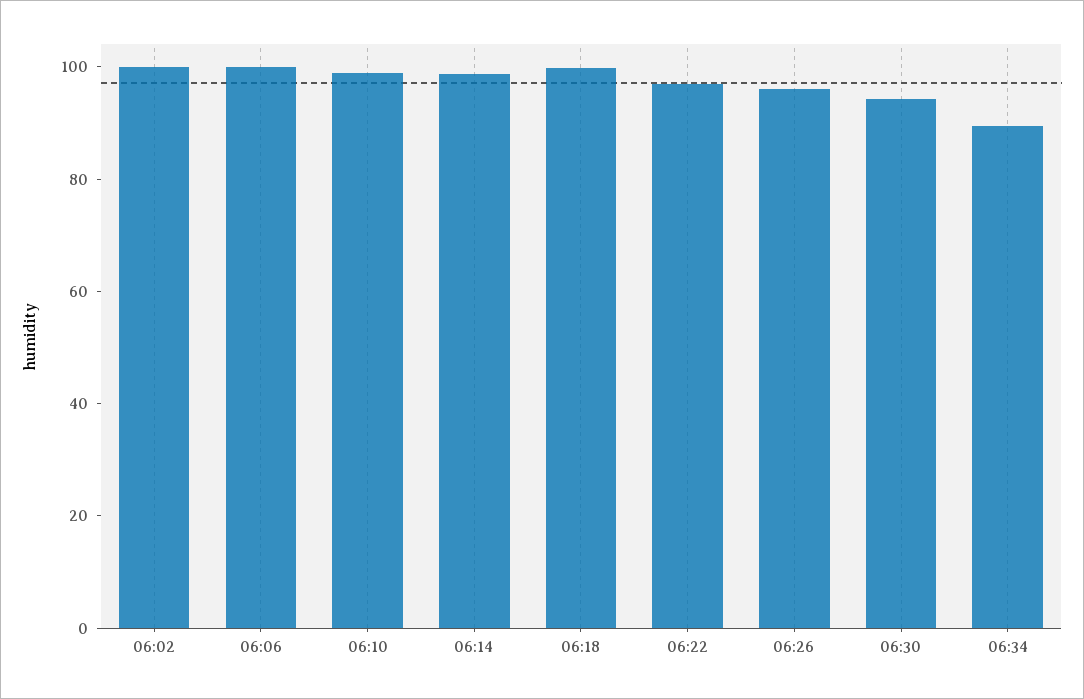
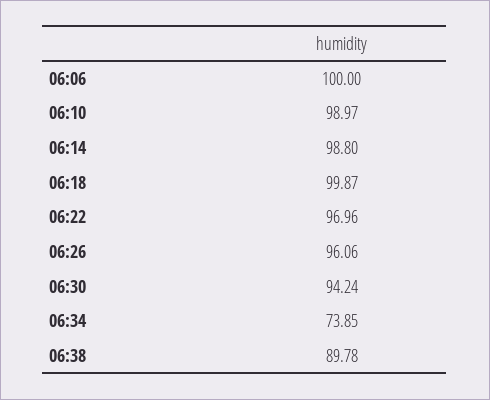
06:02: 100 -> none
06:34: 90 -> 73.85
06:38: none -> 89.78

